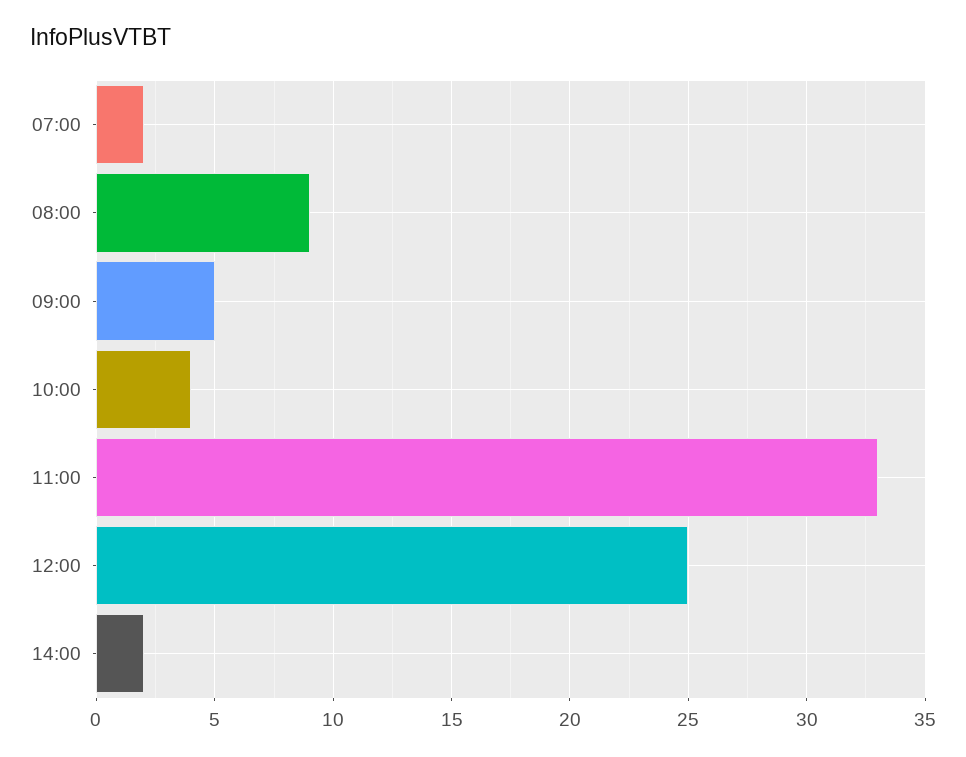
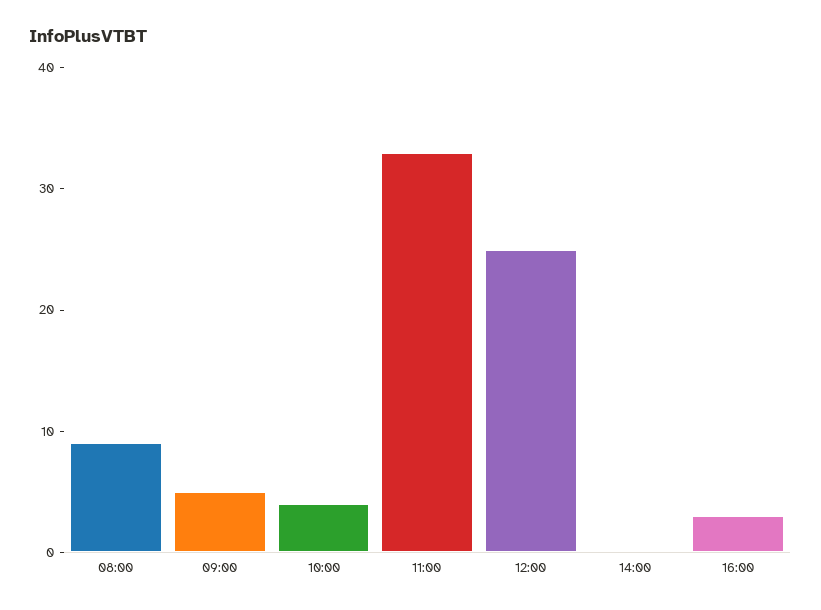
07:00: 2 -> none
14:00: 2 -> 0
16:00: none -> 3

